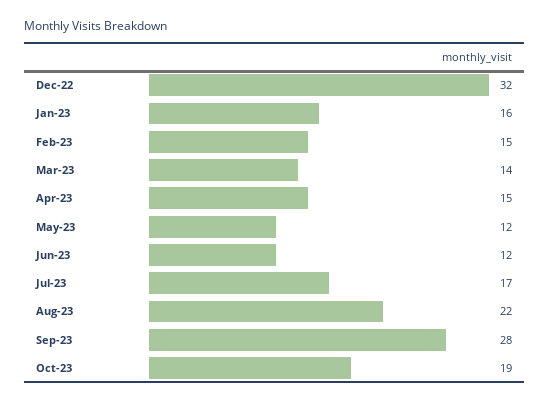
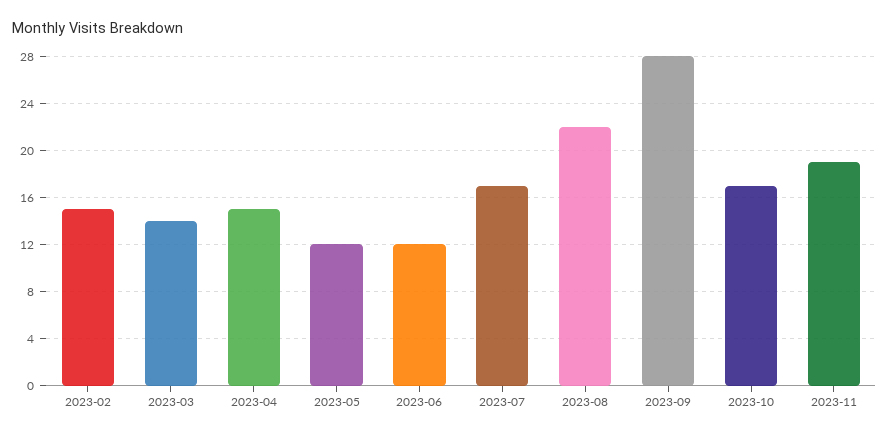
Dec-22: 32 -> none
Jan-23: 16 -> none
Oct-23: 19 -> 17
2023-11: none -> 19

